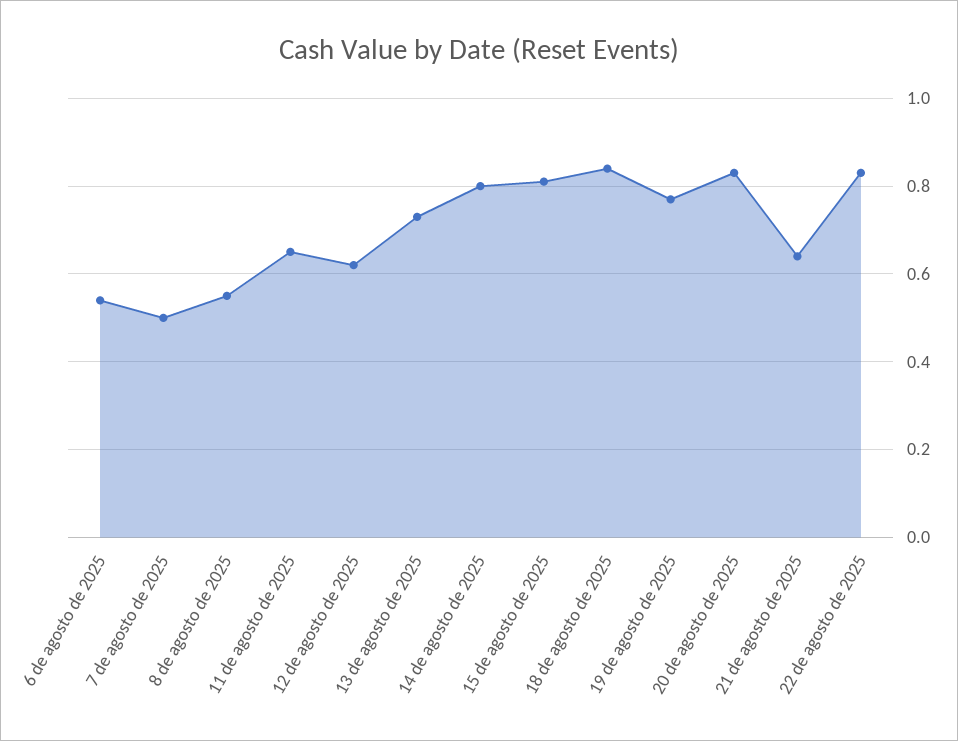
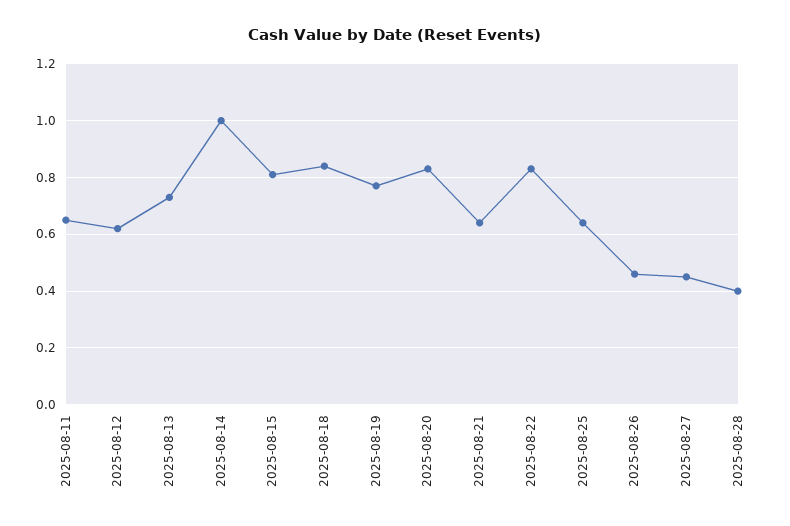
6 de agosto de 2025: 0.55 -> none
7 de agosto de 2025: 0.5 -> none
8 de agosto de 2025: 0.55 -> none
14 de agosto de 2025: 0.8 -> 1
2025-08-25: none -> 0.65
2025-08-26: none -> 0.45
2025-08-27: none -> 0.45
2025-08-28: none -> 0.4

